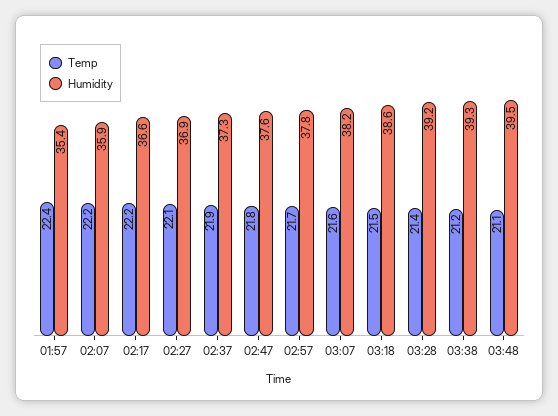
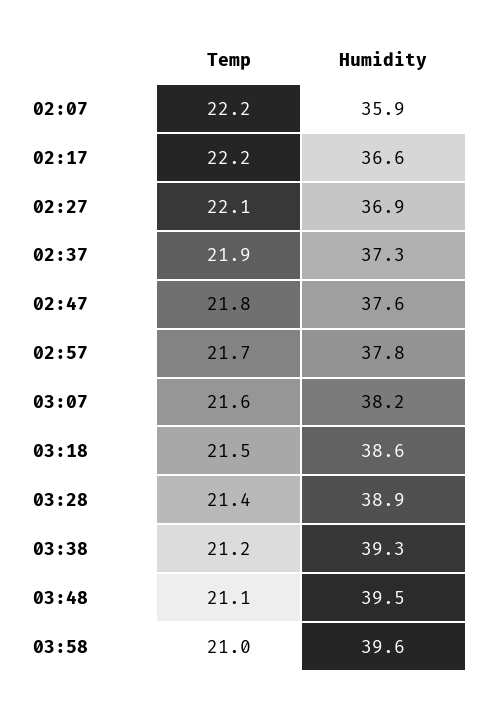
Temp, 01:57: 22.4 -> none
Humidity, 01:57: 35.4 -> none
Humidity, 03:28: 39.2 -> 38.9
Temp, 03:58: none -> 21
Humidity, 03:58: none -> 39.6

